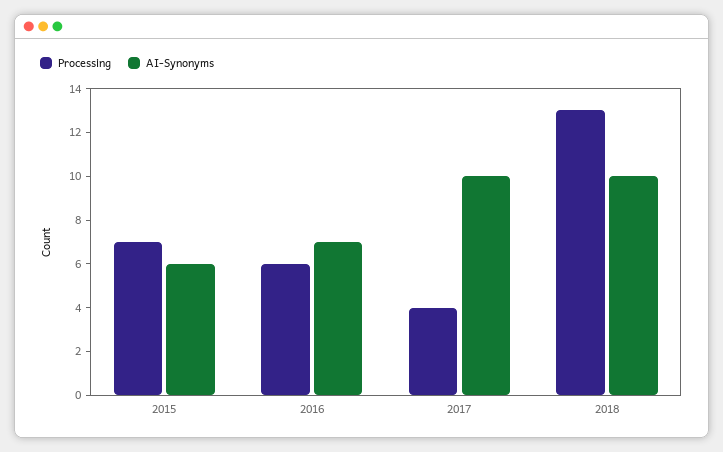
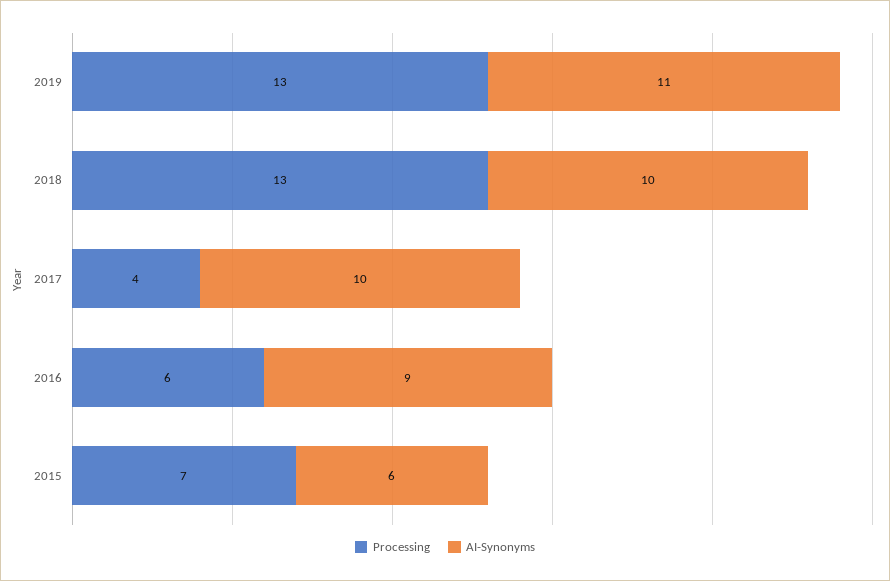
AI-Synonyms, 2016: 7 -> 9
Processing, 2019: none -> 13
AI-Synonyms, 2019: none -> 11

